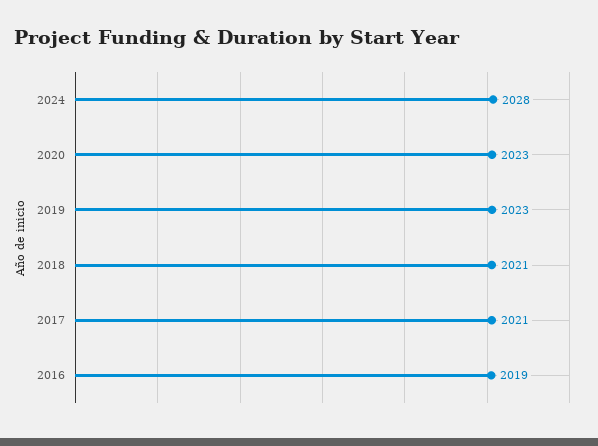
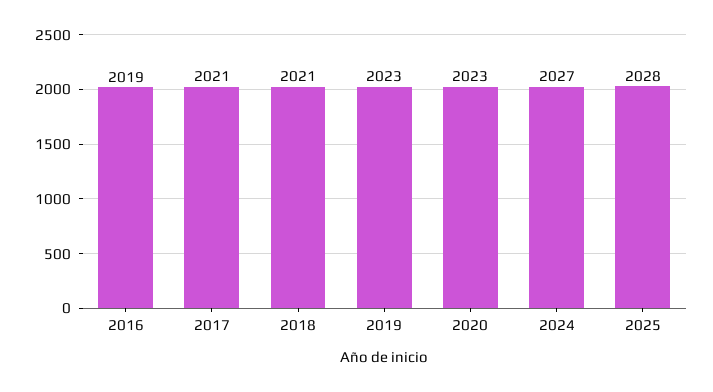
2024: 2028 -> 2027
2025: none -> 2028

